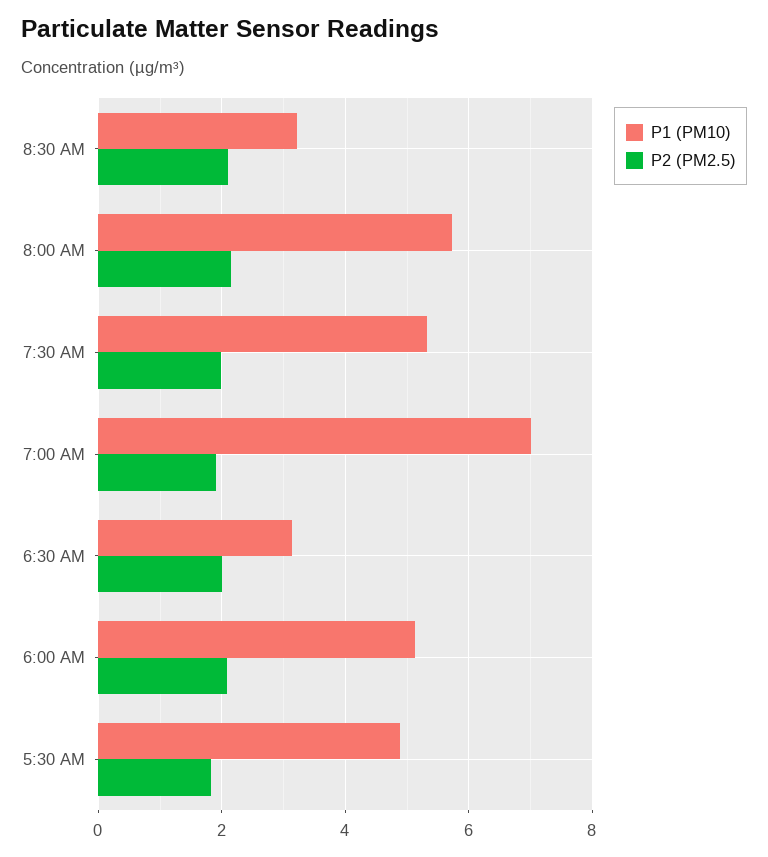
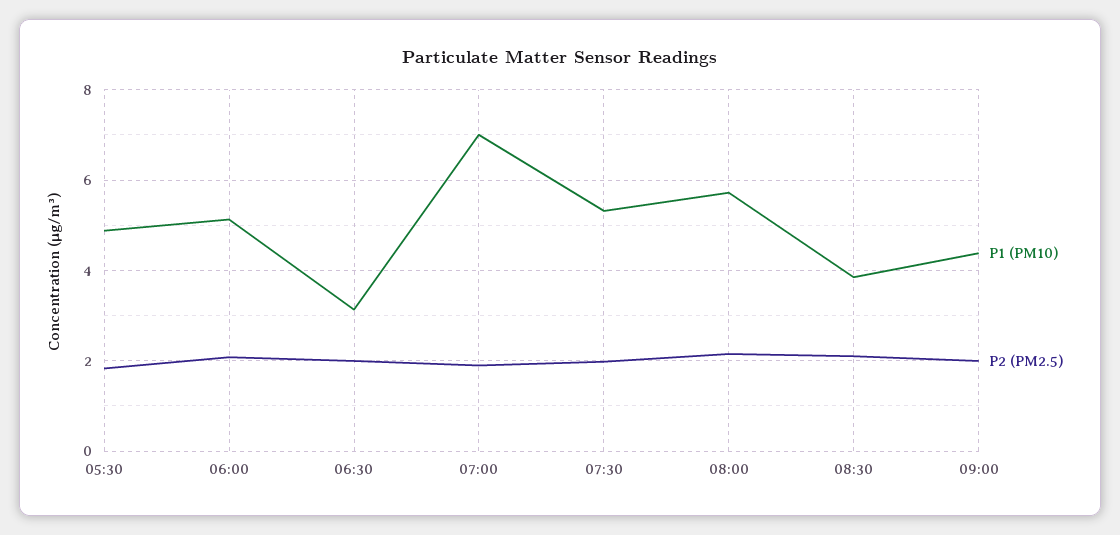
P1 (PM10), 8:30 AM: 3.2 -> 3.8
P1 (PM10), 09:00: none -> 4.4
P2 (PM2.5), 09:00: none -> 2

